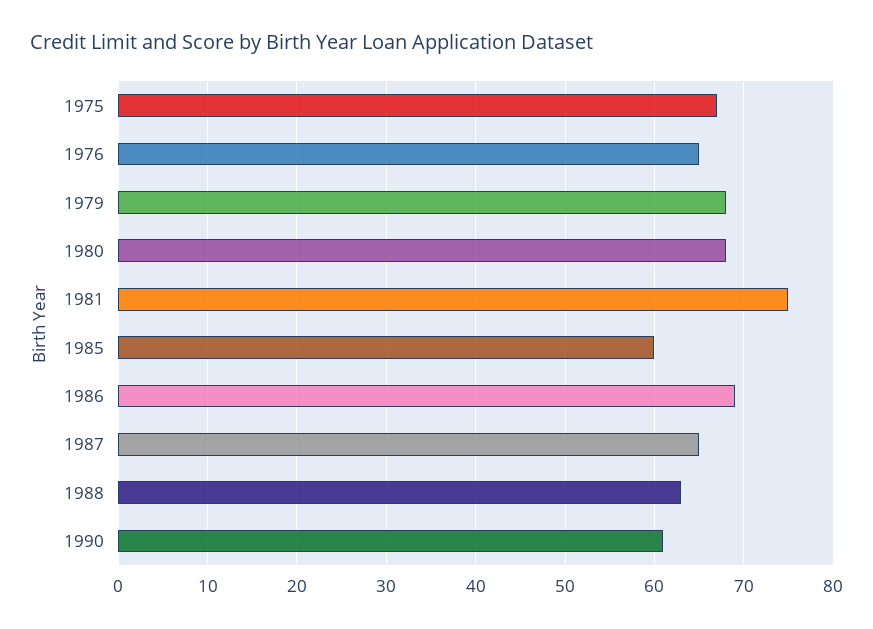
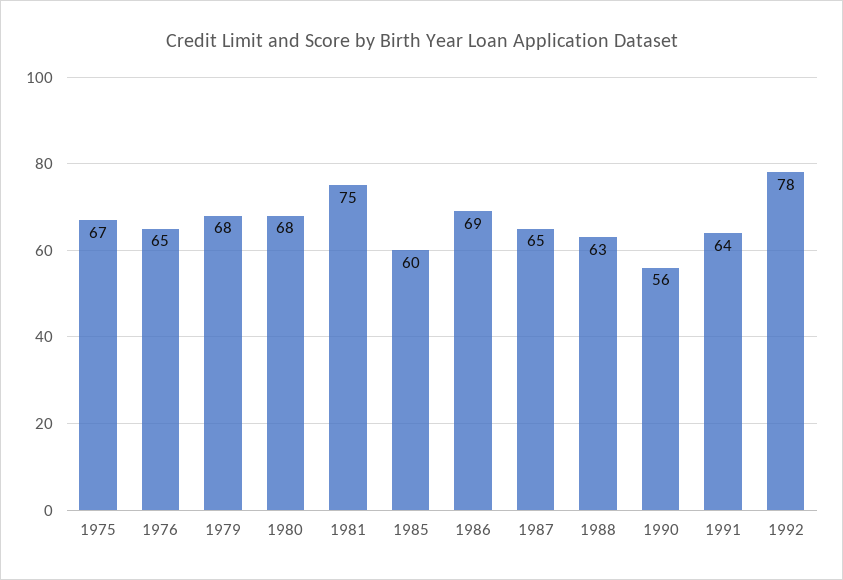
1990: 61 -> 56
1991: none -> 64
1992: none -> 78

